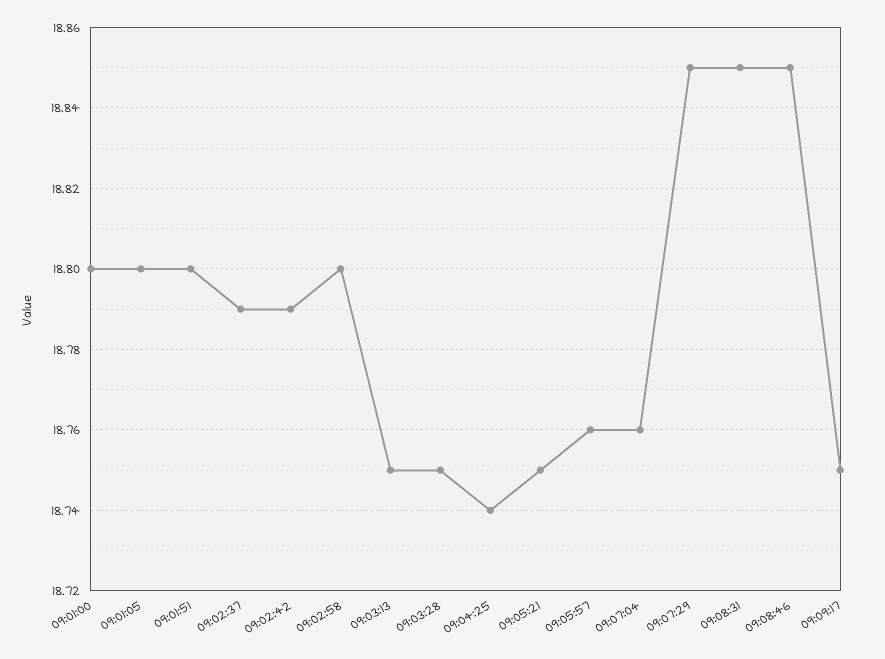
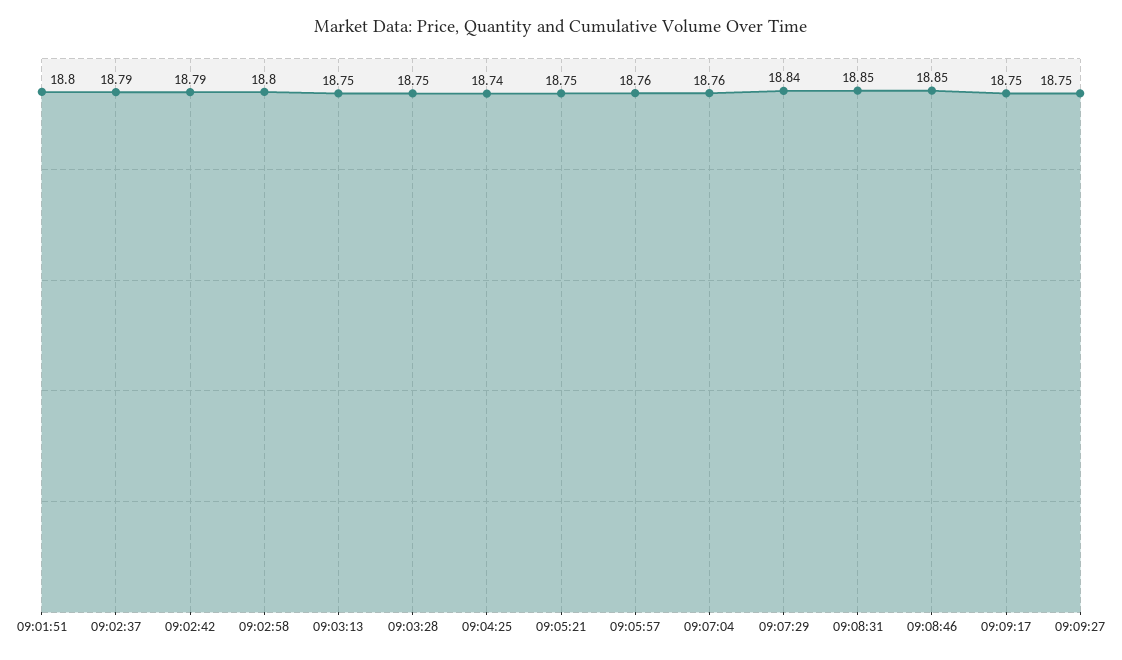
09:01:00: 18.8 -> none
09:01:05: 18.8 -> none
09:07:29: 18.85 -> 18.84
09:09:27: none -> 18.75

